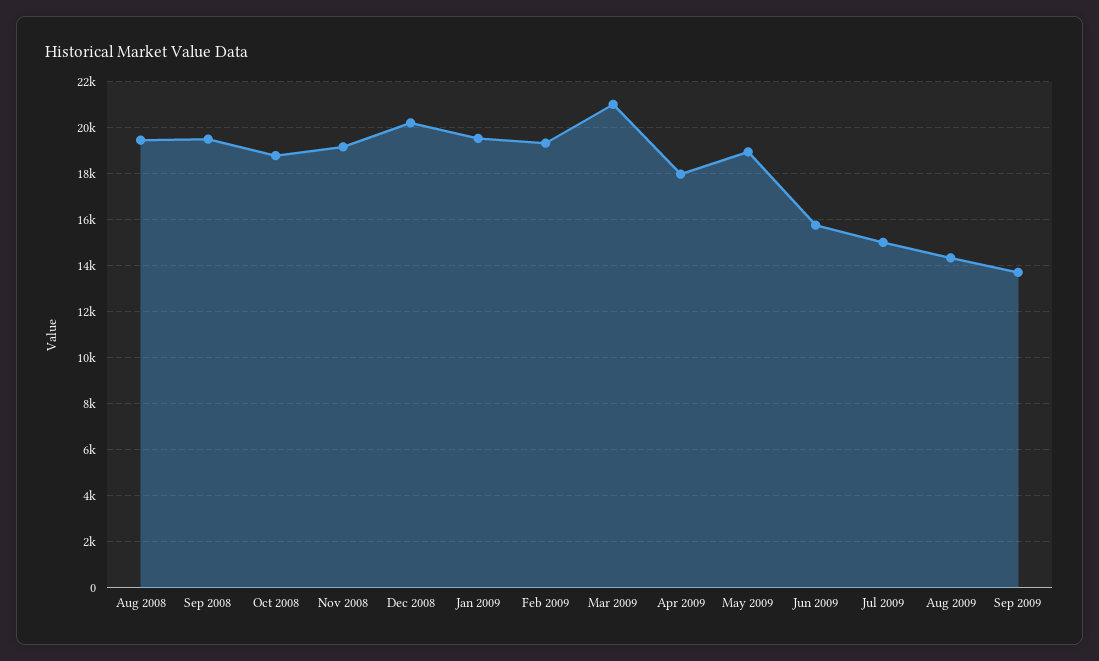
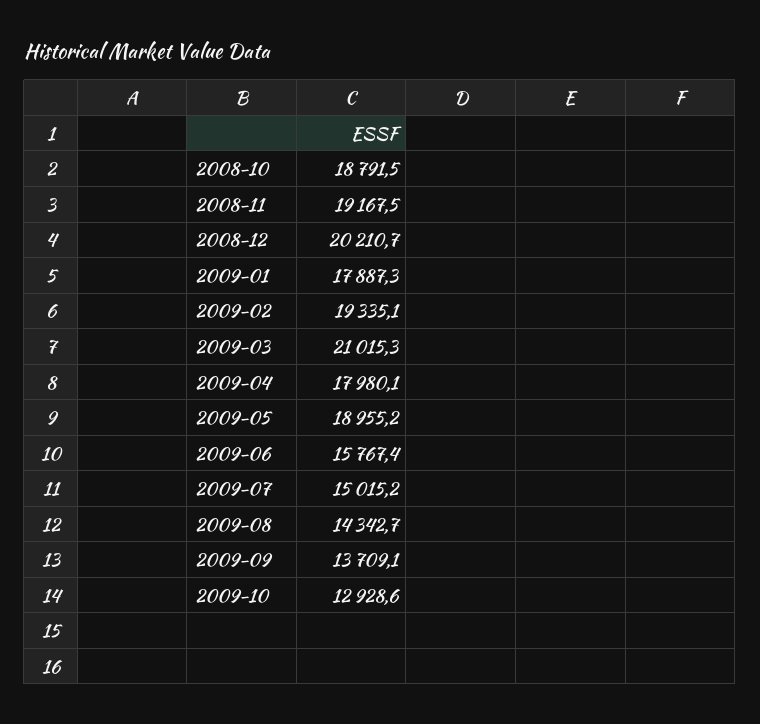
Aug 2008: 19500 -> none
Sep 2008: 19500 -> none
Jan 2009: 19500 -> 17887.3
2009-10: none -> 12928.6

